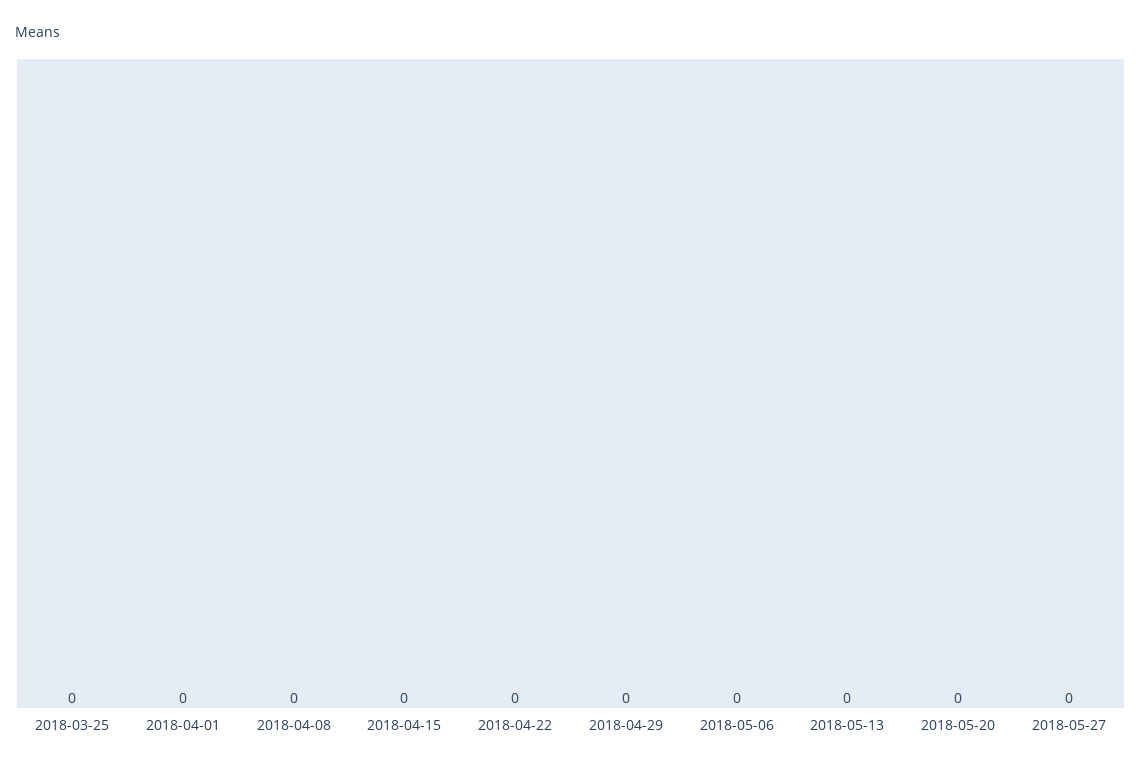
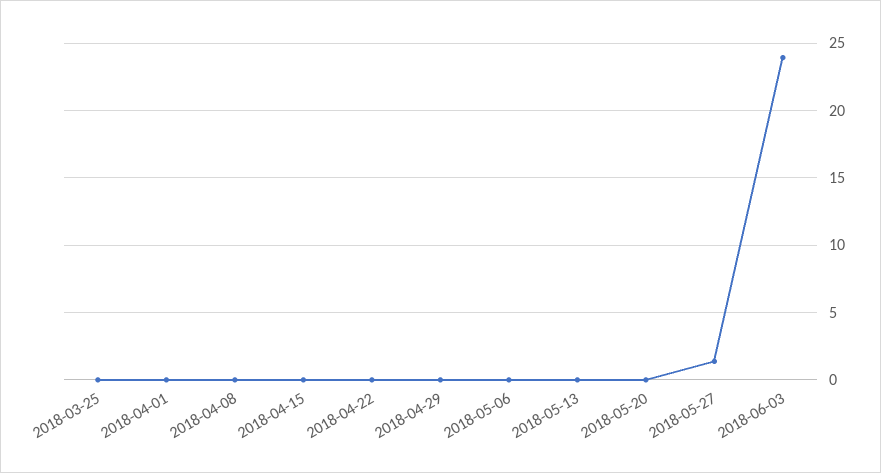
2018-05-27: 0 -> 1.5
2018-06-03: none -> 24

